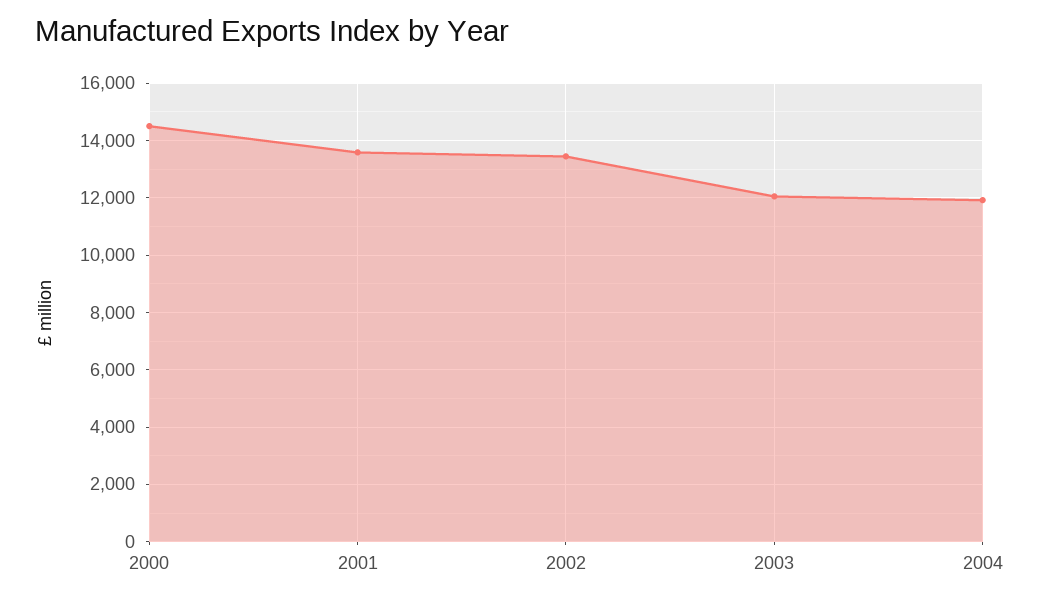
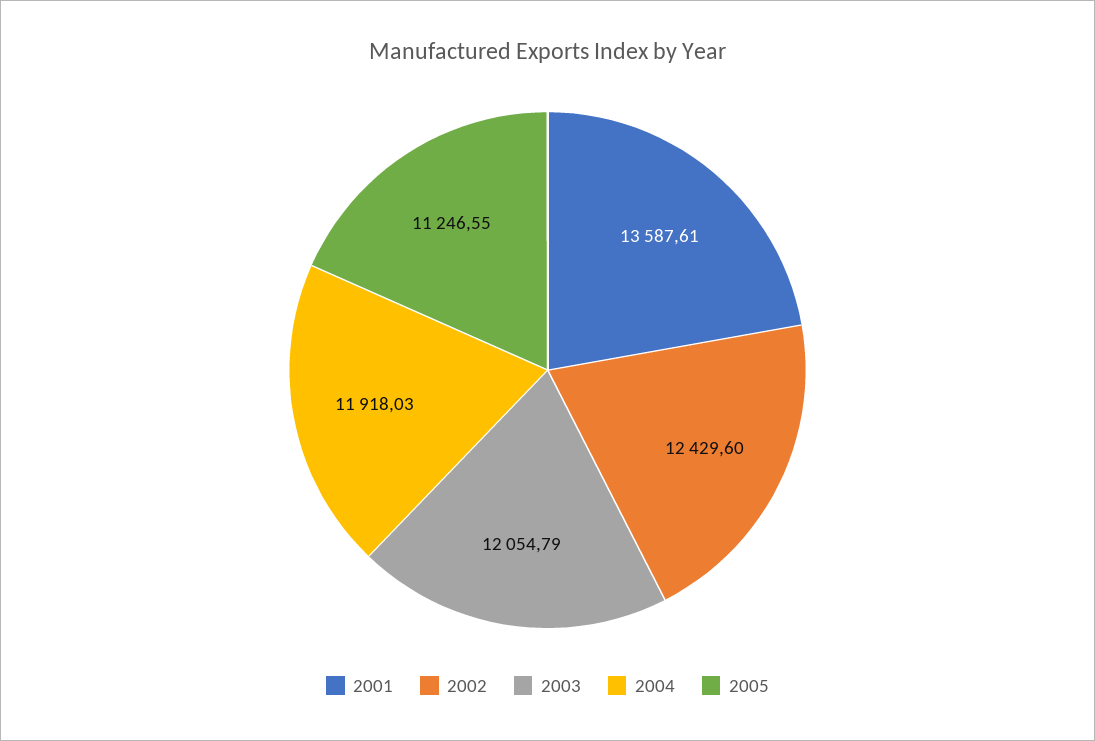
2000: 14500 -> none
2002: 13500 -> 12429.6
2005: none -> 11246.55

